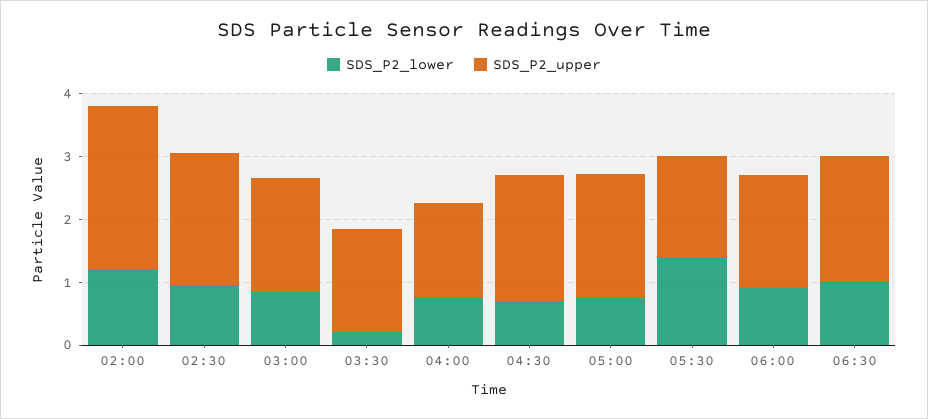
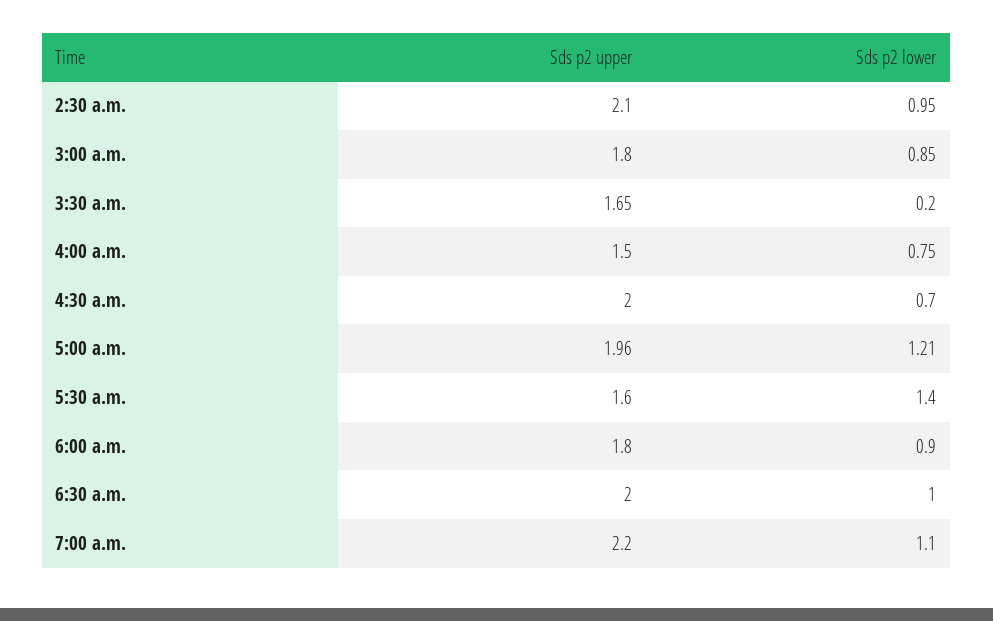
SDS_P2_lower, 02:00: 1.2 -> none
SDS_P2_upper, 02:00: 2.6 -> none
SDS_P2_lower, 05:00: 0.8 -> 1.21
SDS_P2_upper, 7:00 a.m.: none -> 2.2
SDS_P2_lower, 7:00 a.m.: none -> 1.1

